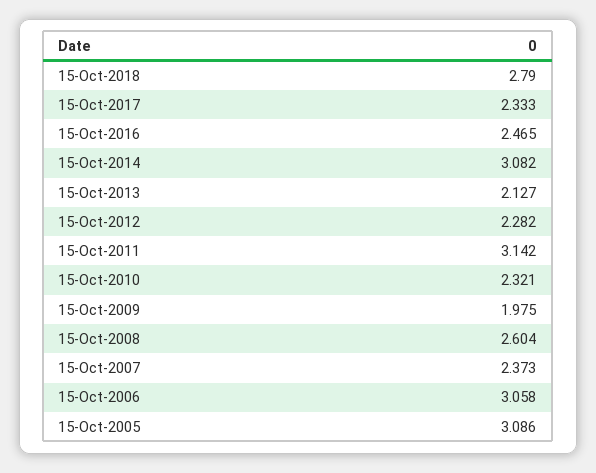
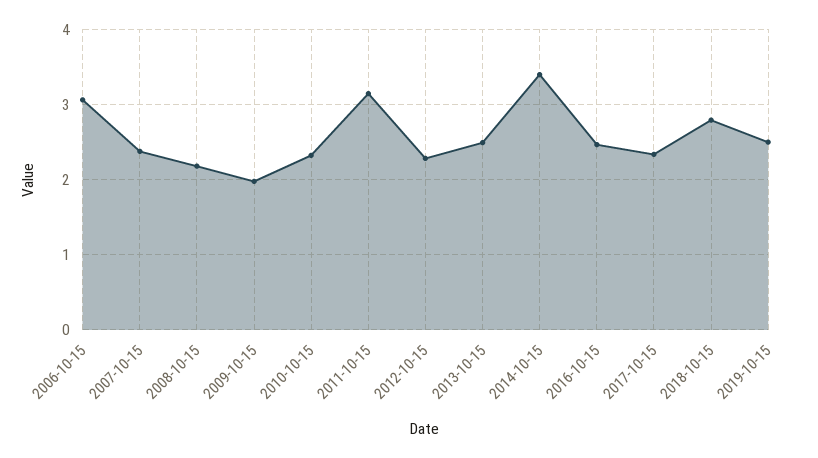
15-Oct-2014: 3.082 -> 3.4
15-Oct-2013: 2.127 -> 2.5
15-Oct-2008: 2.604 -> 2.2
15-Oct-2005: 3.086 -> none
2019-10-15: none -> 2.5

